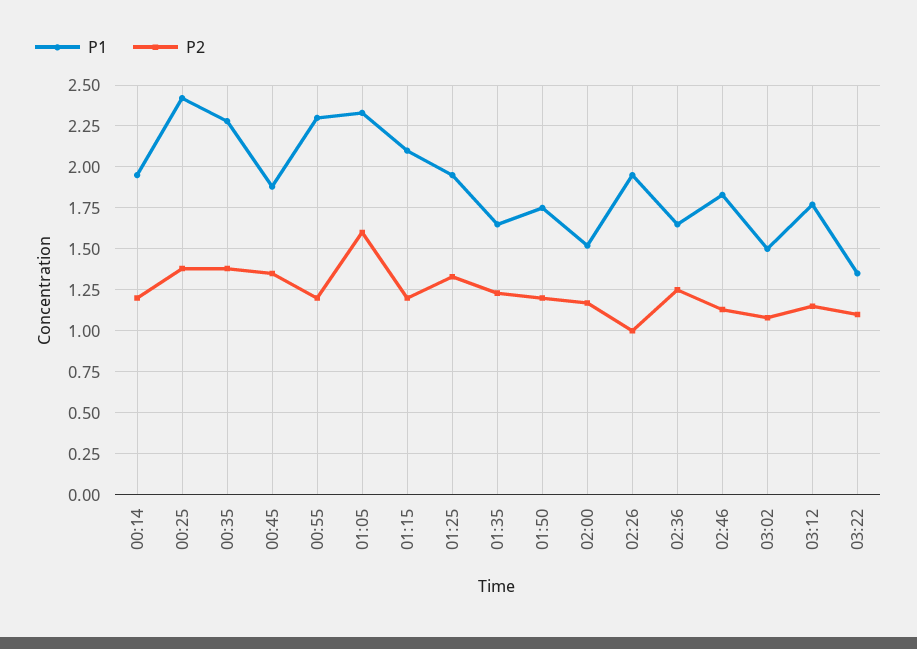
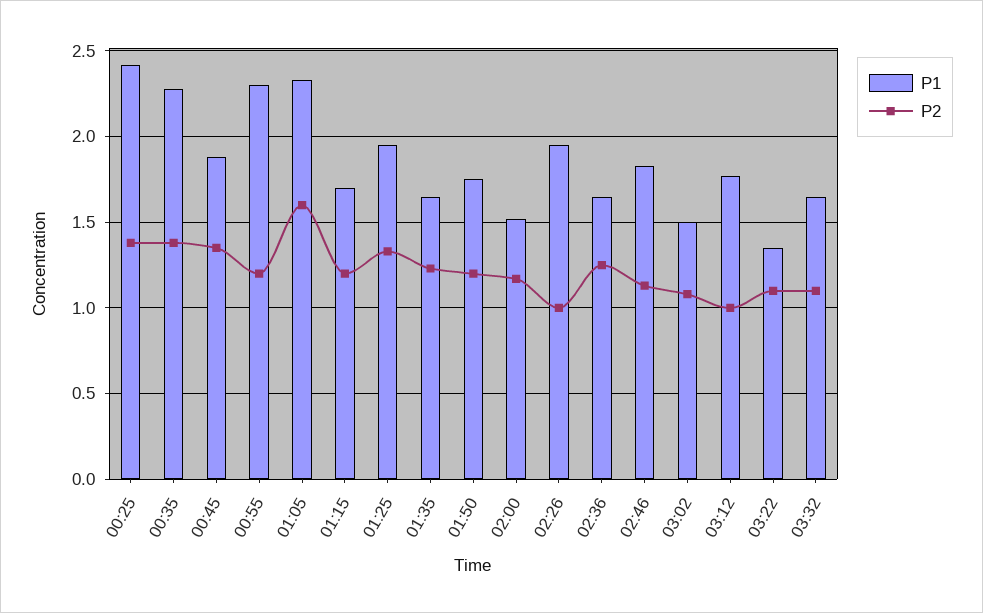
P1, 00:14: 1.95 -> none
P2, 00:14: 1.2 -> none
P1, 01:15: 2.1 -> 1.7
P2, 03:12: 1.15 -> 1
P1, 03:32: none -> 1.65
P2, 03:32: none -> 1.1

